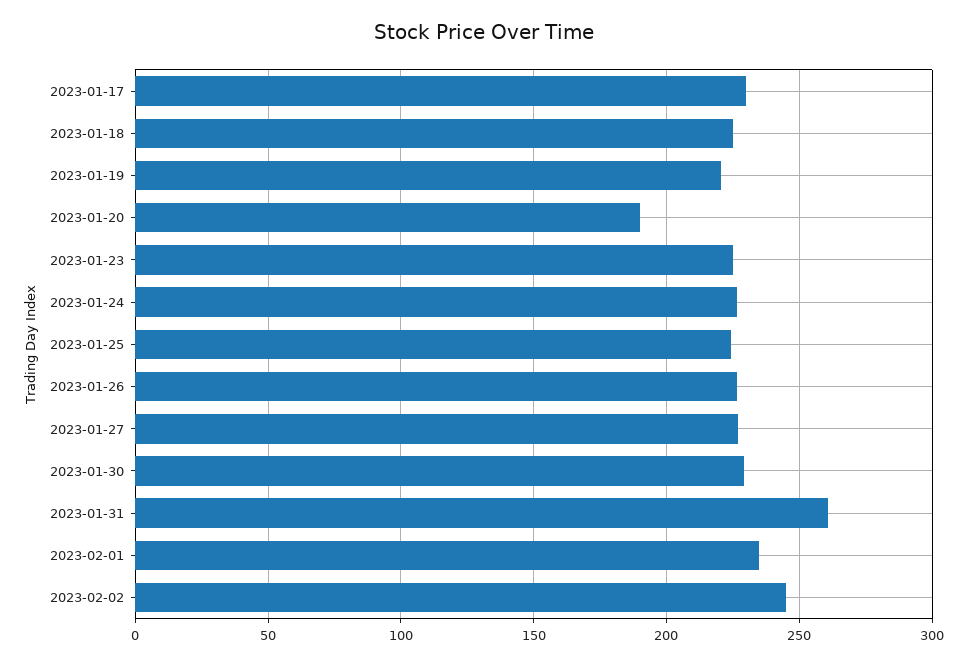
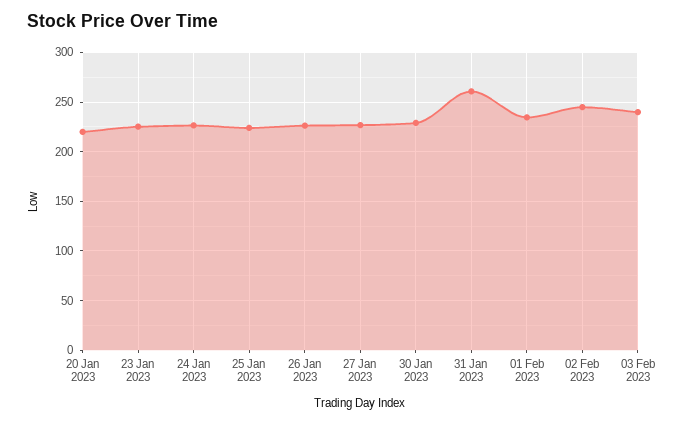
2023-01-17: 230 -> none
2023-01-18: 225 -> none
2023-01-19: 220 -> none
2023-01-20: 190 -> 220
03 Feb 2023: none -> 240

